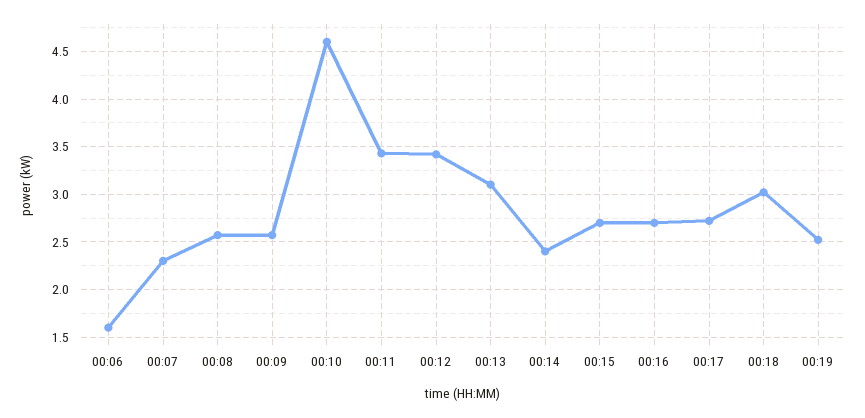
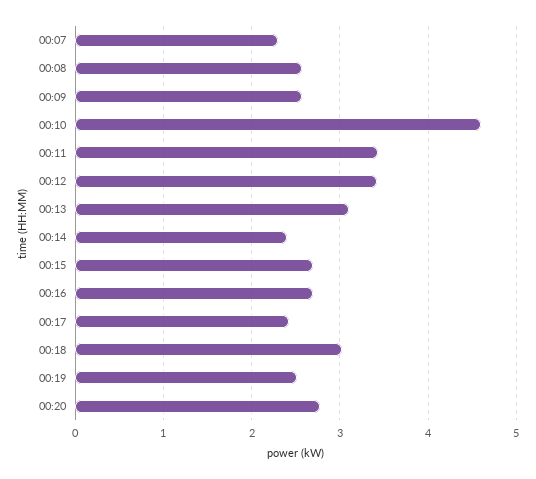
00:06: 1.6 -> none
00:17: 2.7 -> 2.4
00:20: none -> 2.8

